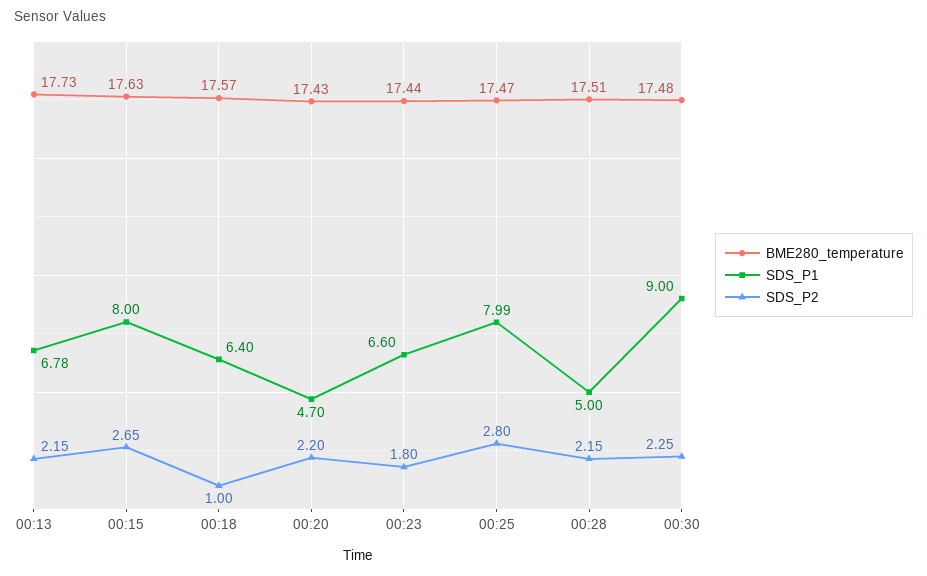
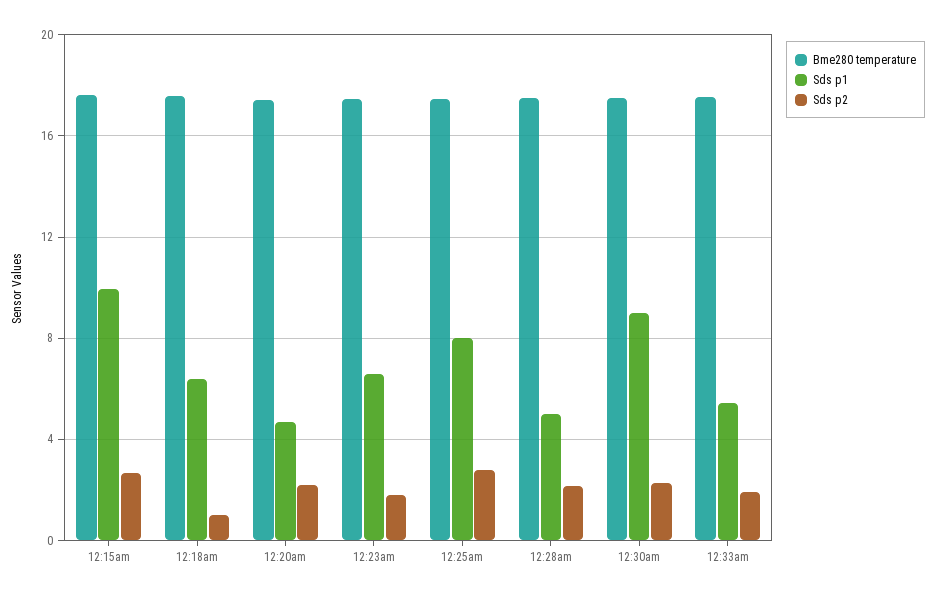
BME280_temperature, 00:13: 17.73 -> none
SDS_P1, 00:13: 6.78 -> none
SDS_P2, 00:13: 2.15 -> none
SDS_P1, 00:15: 8 -> 10
BME280_temperature, 12:33am: none -> 17.5
SDS_P1, 12:33am: none -> 5.5
SDS_P2, 12:33am: none -> 2

